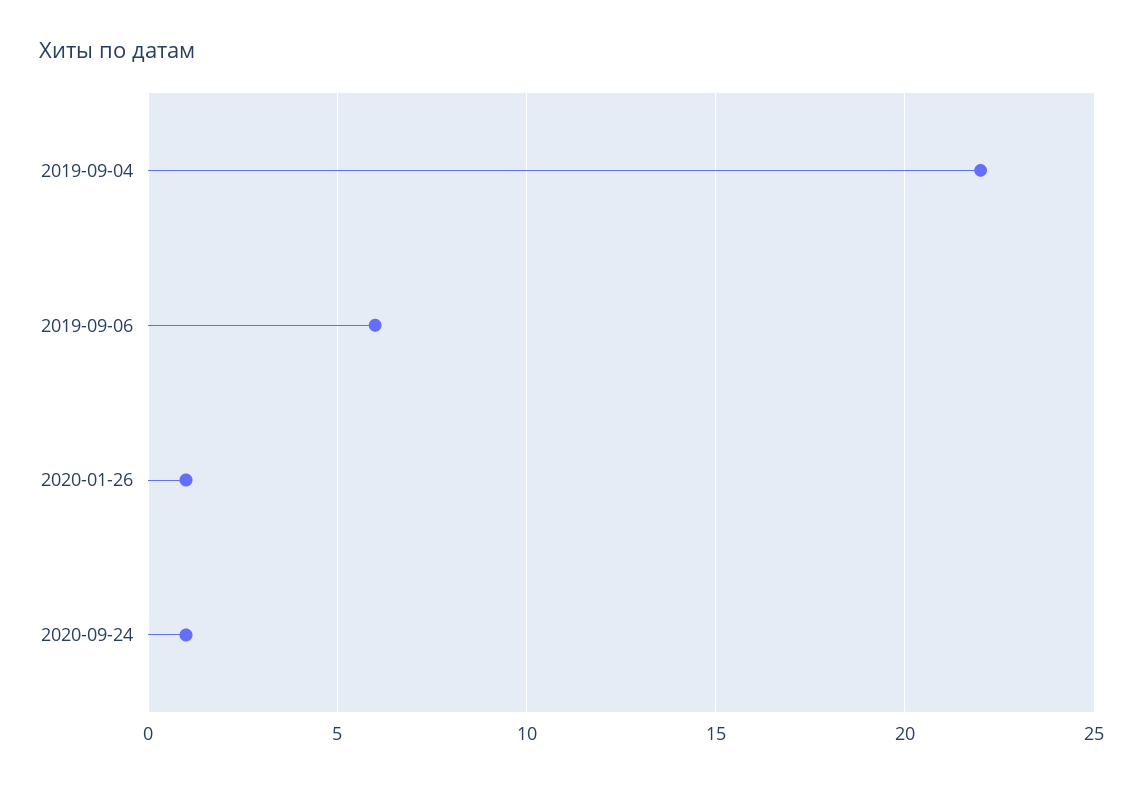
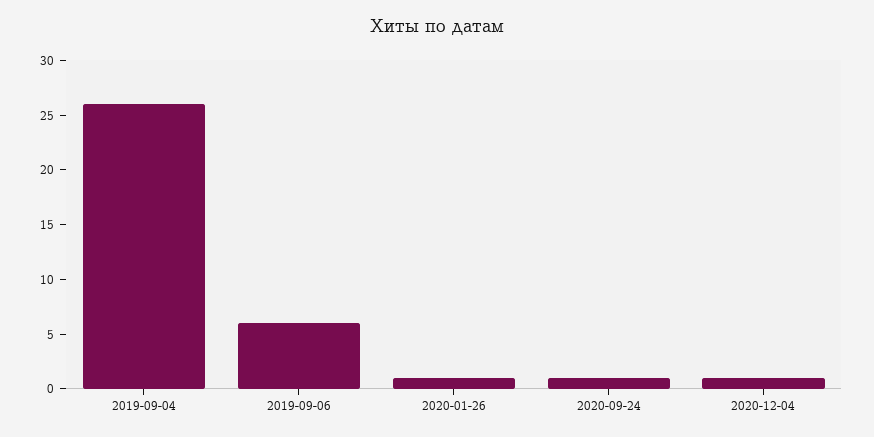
2019-09-04: 22 -> 26
2020-12-04: none -> 1

